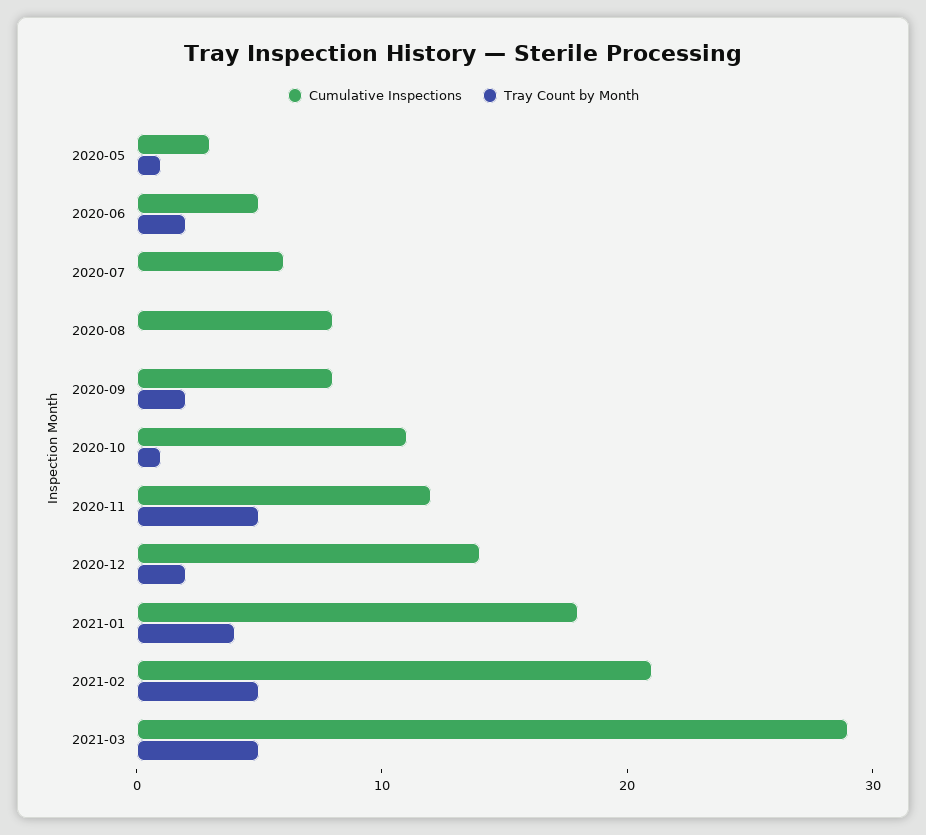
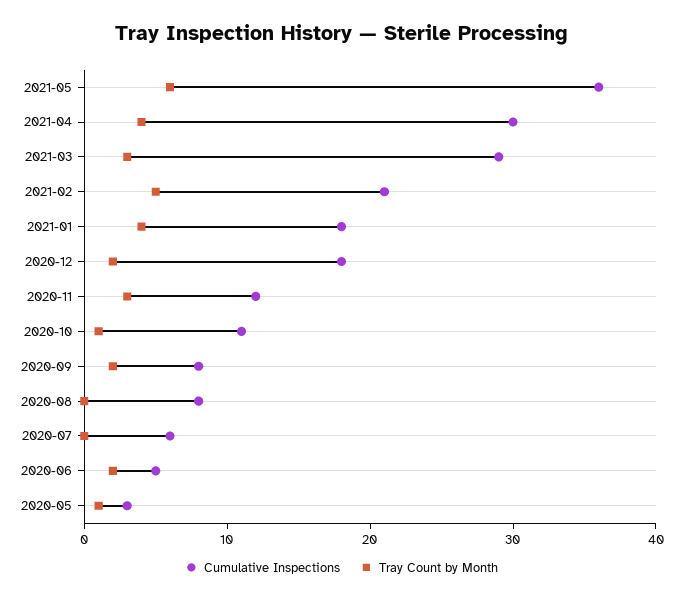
Tray Count by Month, 2020-11: 5 -> 3
Cumulative Inspections, 2020-12: 14 -> 18
Tray Count by Month, 2021-03: 5 -> 3
Cumulative Inspections, 2021-05: none -> 36
Tray Count by Month, 2021-05: none -> 6
Cumulative Inspections, 2021-04: none -> 30
Tray Count by Month, 2021-04: none -> 4

